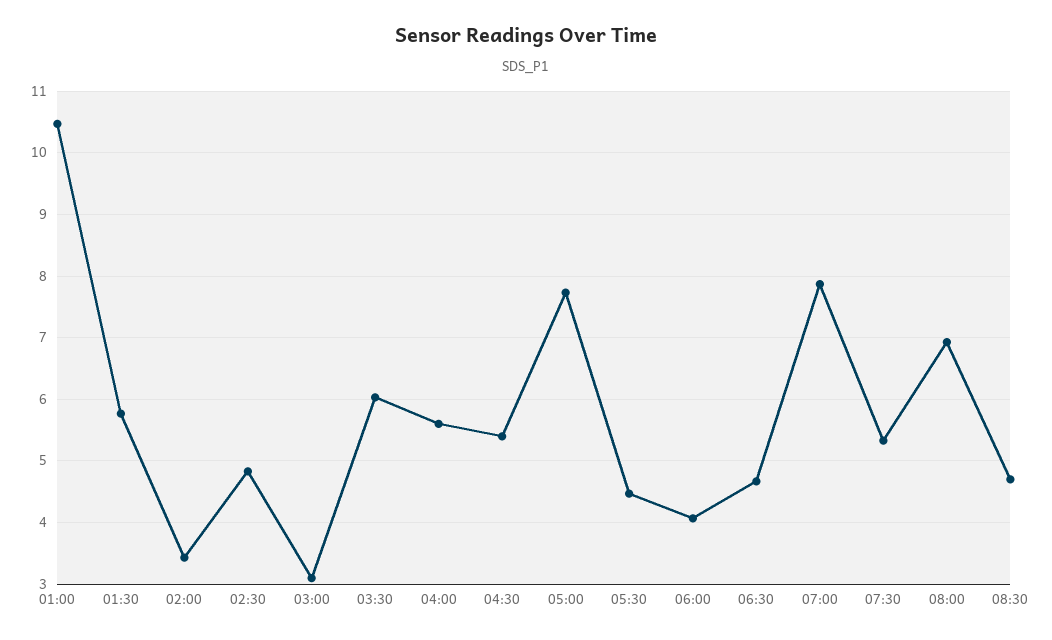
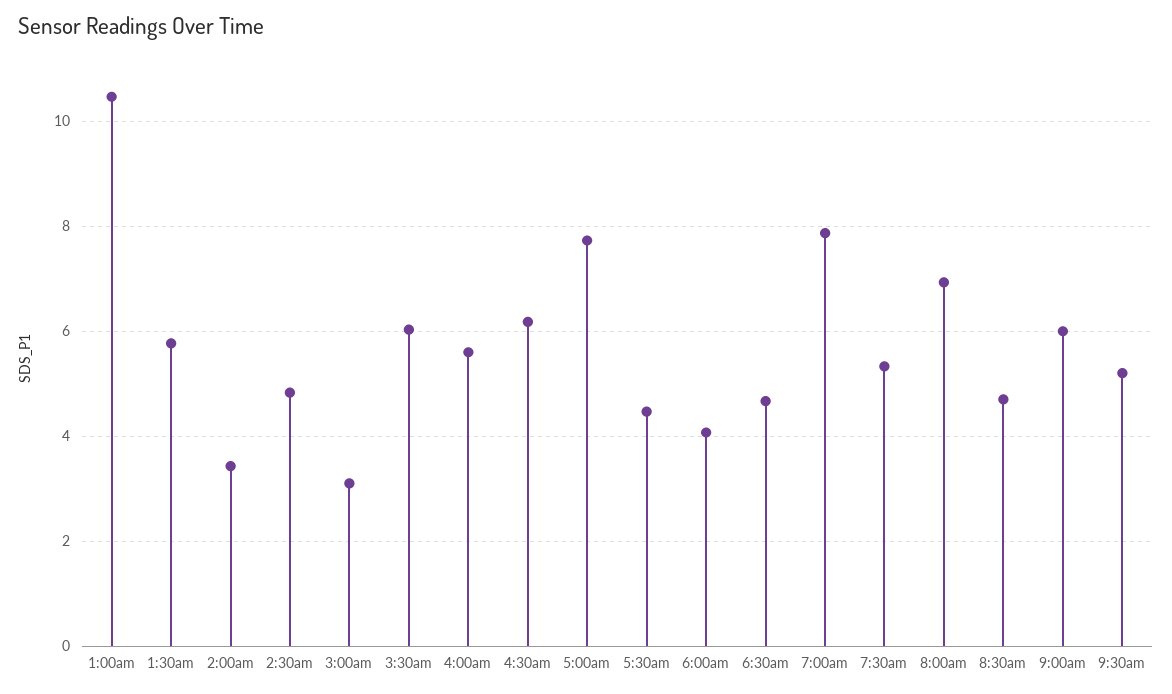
04:30: 5.4 -> 6.2
9:00am: none -> 6
9:30am: none -> 5.2

